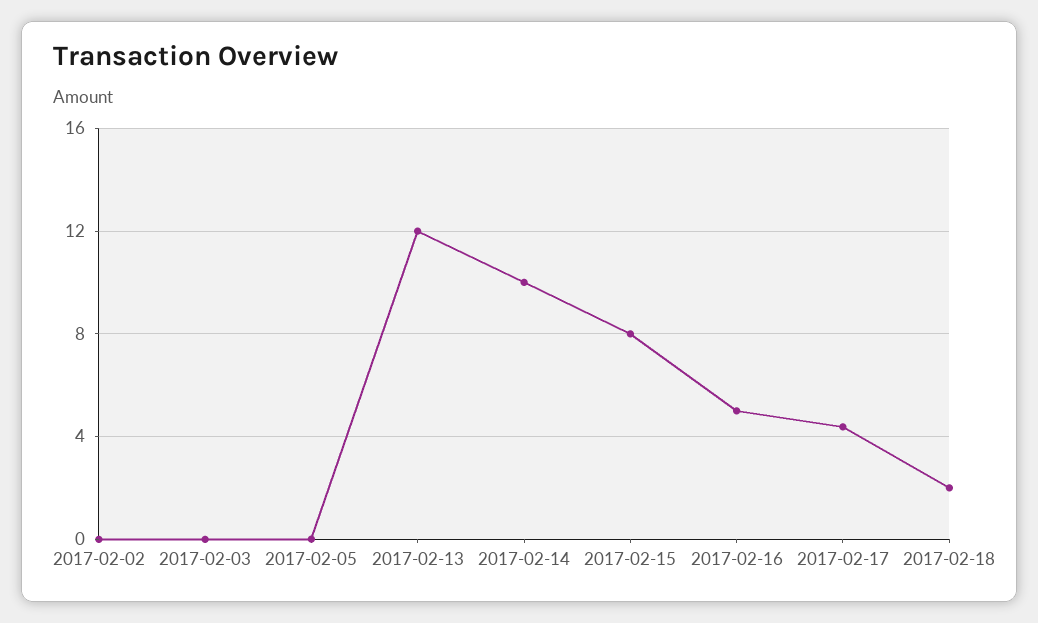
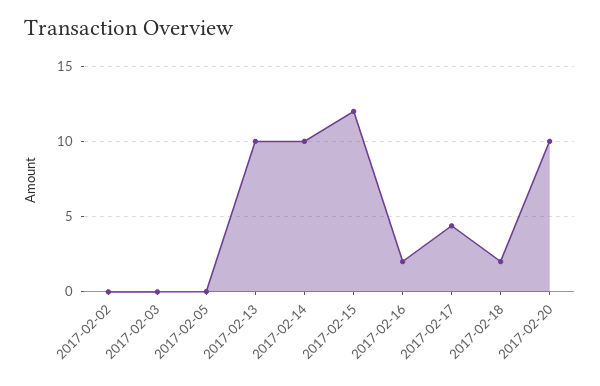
2017-02-13: 12 -> 10
2017-02-15: 8 -> 12
2017-02-16: 5 -> 2
2017-02-20: none -> 10

